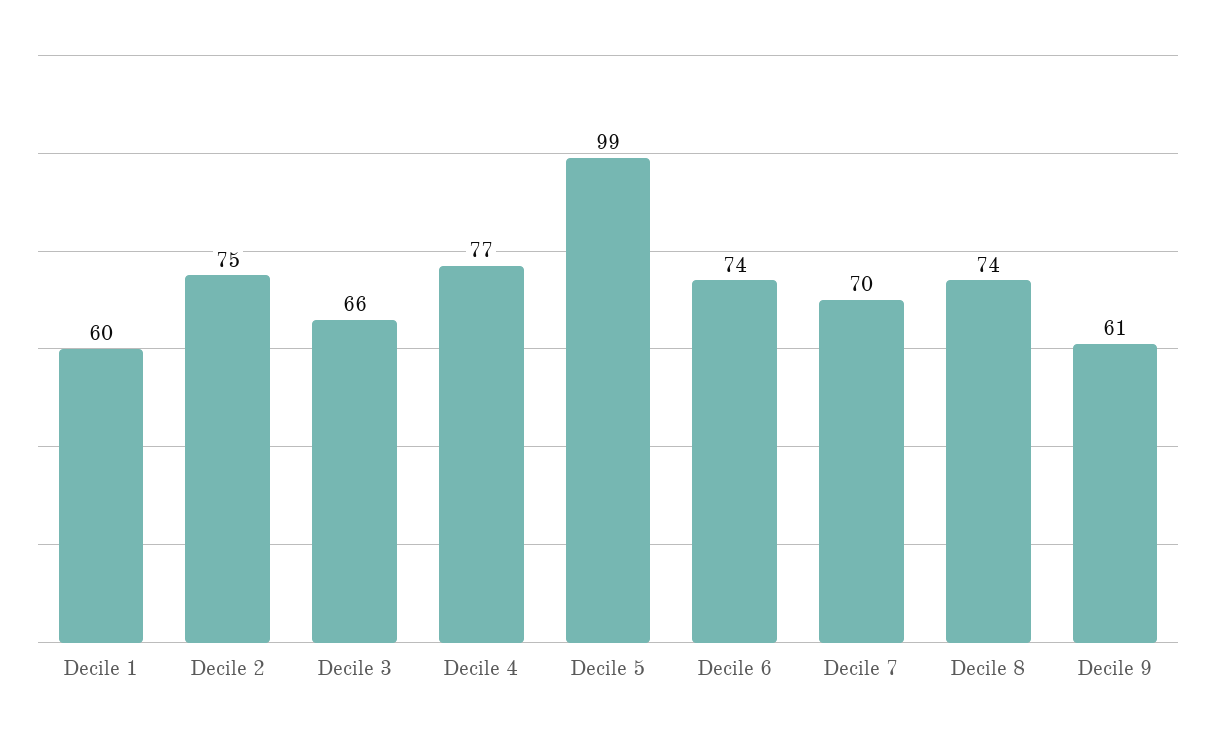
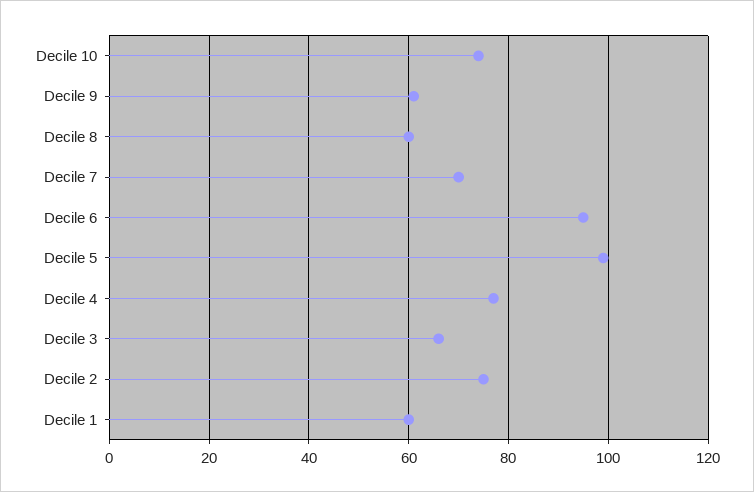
Decile 6: 74 -> 95
Decile 8: 74 -> 60
Decile 10: none -> 75

